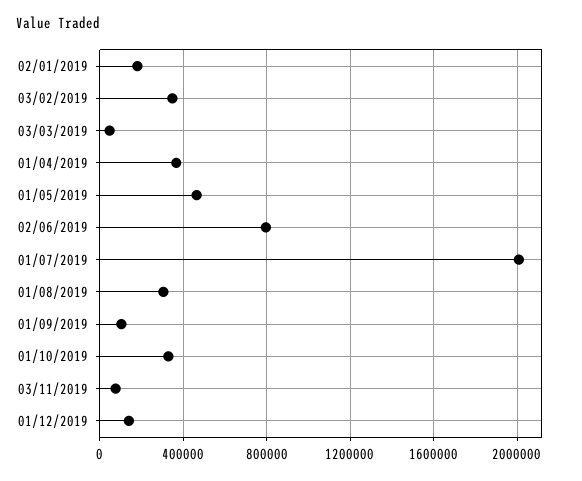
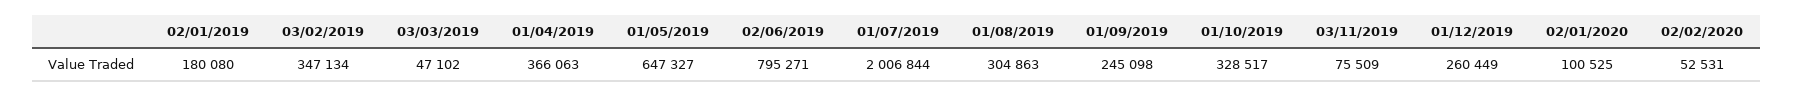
01/05/2019: 450000 -> 647327
01/09/2019: 100000 -> 245098
01/12/2019: 150000 -> 260449
02/01/2020: none -> 100525
02/02/2020: none -> 52531

